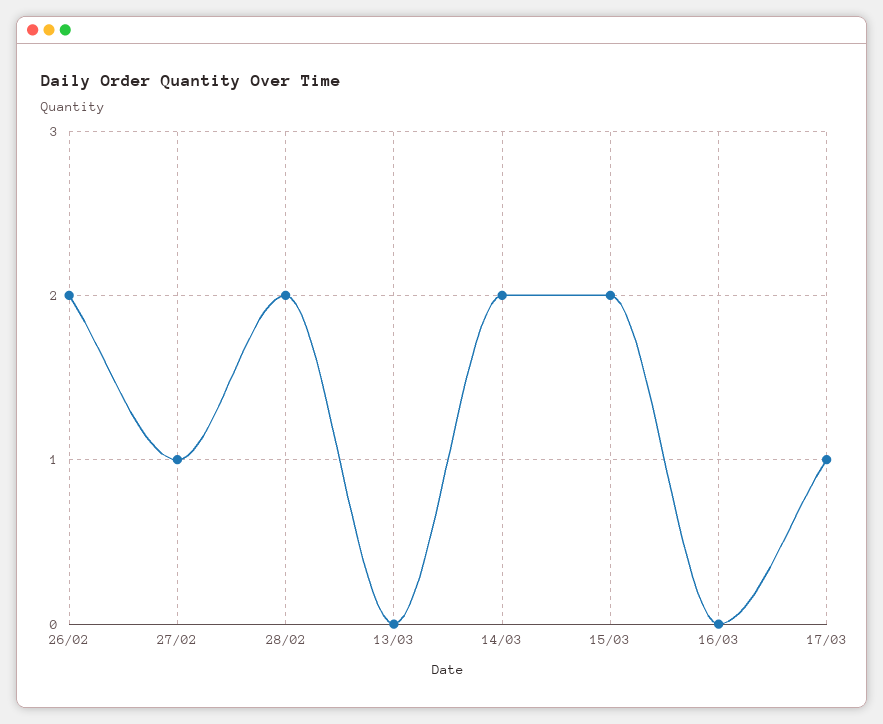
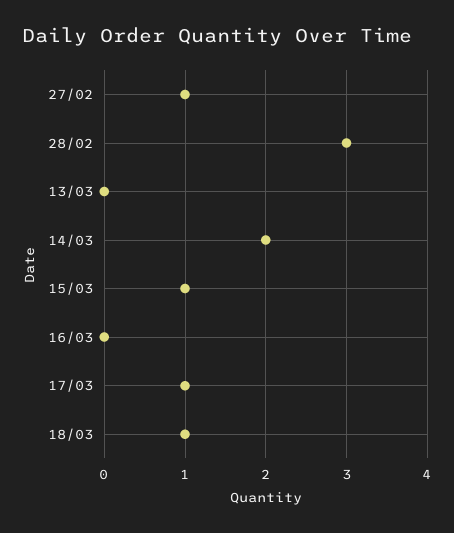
26/02: 2 -> none
28/02: 2 -> 3
15/03: 2 -> 1
18/03: none -> 1

